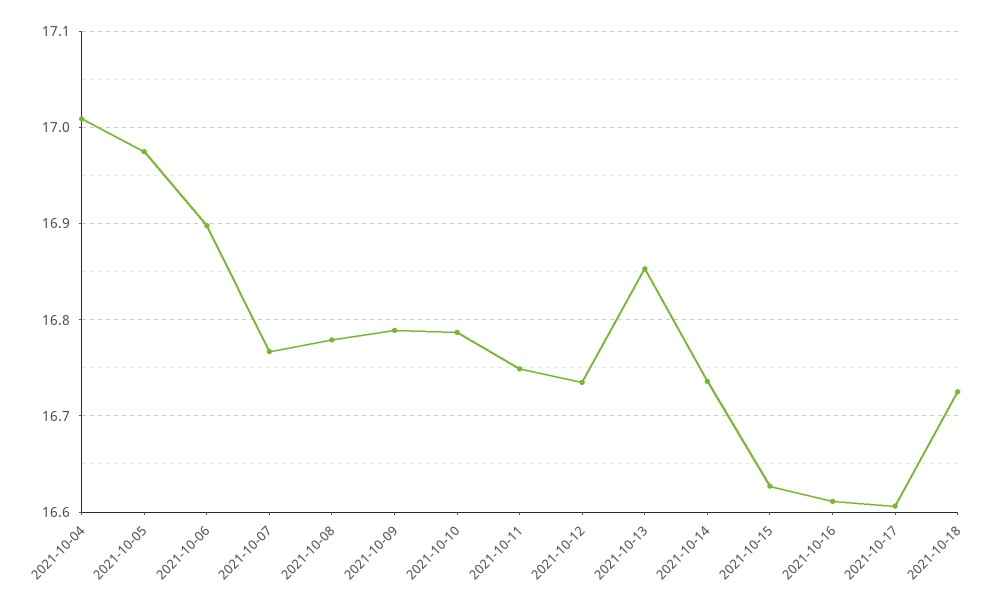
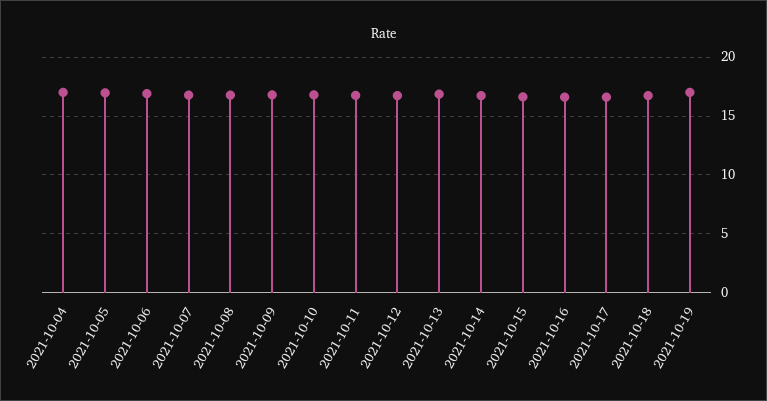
2021-10-19: none -> 17

